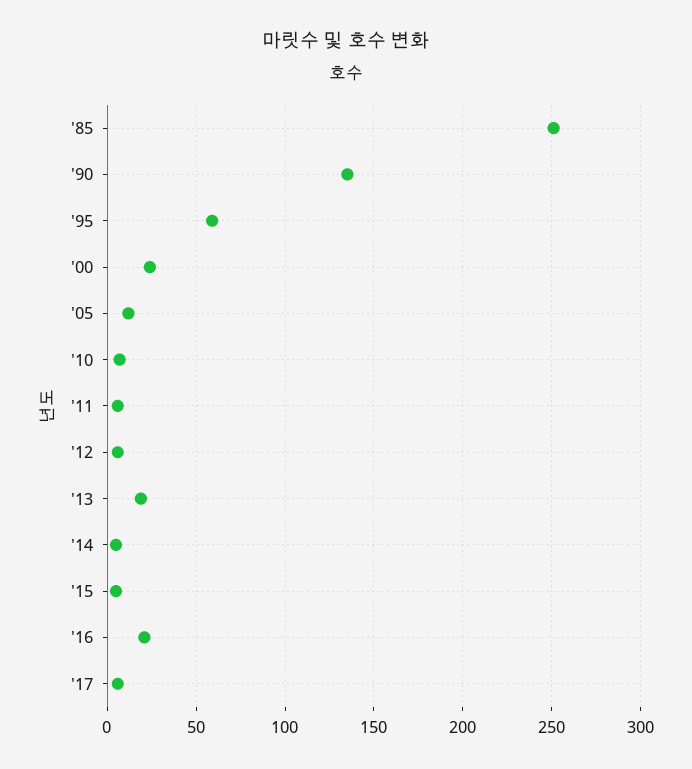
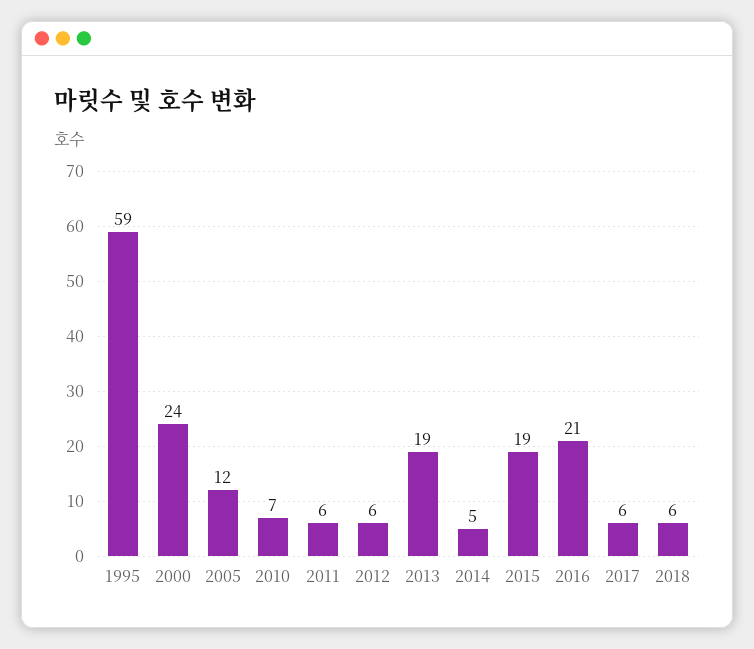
'85: 250 -> none
'90: 135 -> none
'15: 5 -> 19
2018: none -> 6

